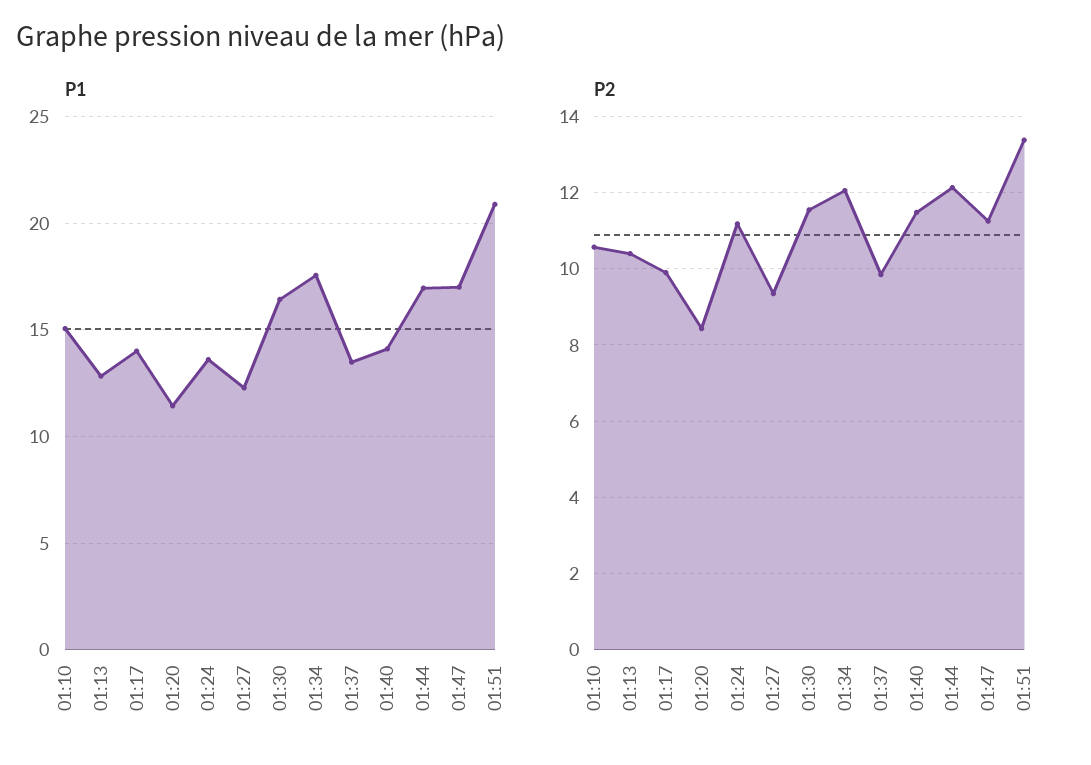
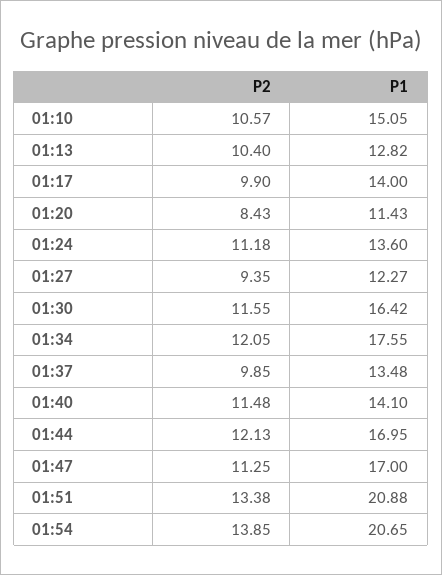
P2, 01:54: none -> 13.85
P1, 01:54: none -> 20.65

